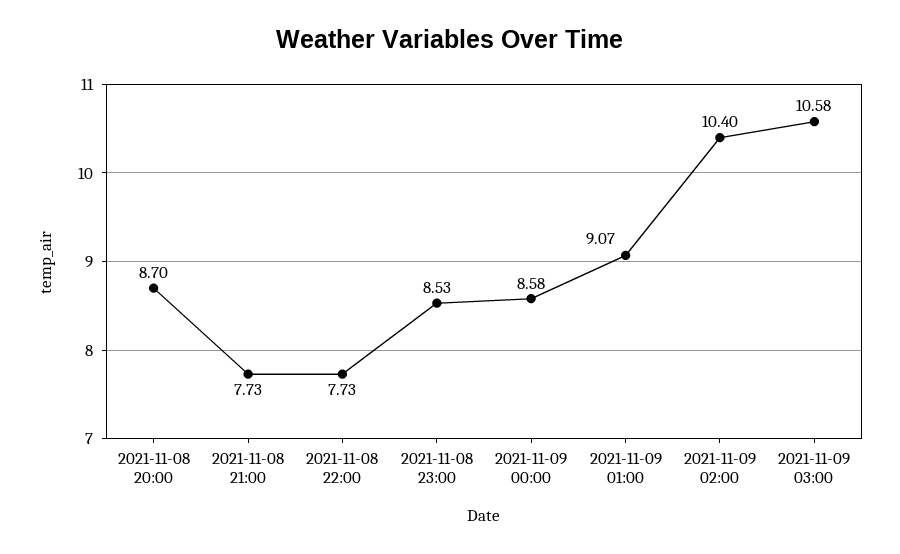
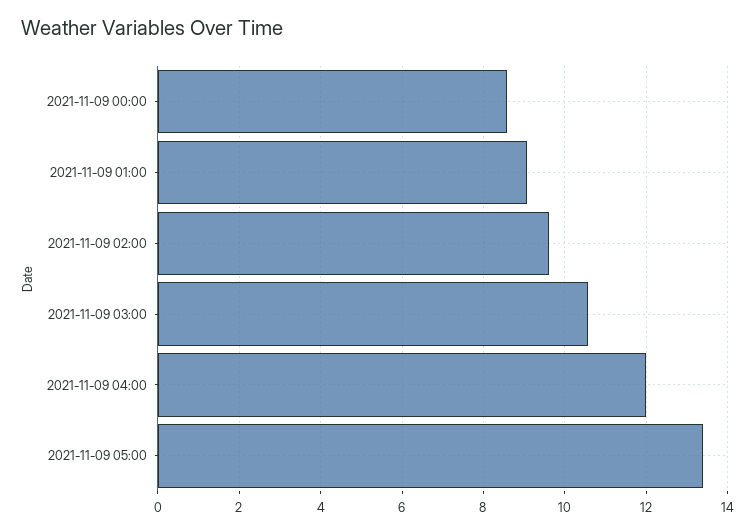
2021-11-08 20:00: 8.7 -> none
2021-11-08 21:00: 7.73 -> none
2021-11-08 22:00: 7.73 -> none
2021-11-08 23:00: 8.53 -> none
2021-11-09 02:00: 10.4 -> 9.6
2021-11-09 04:00: none -> 12
2021-11-09 05:00: none -> 13.4

